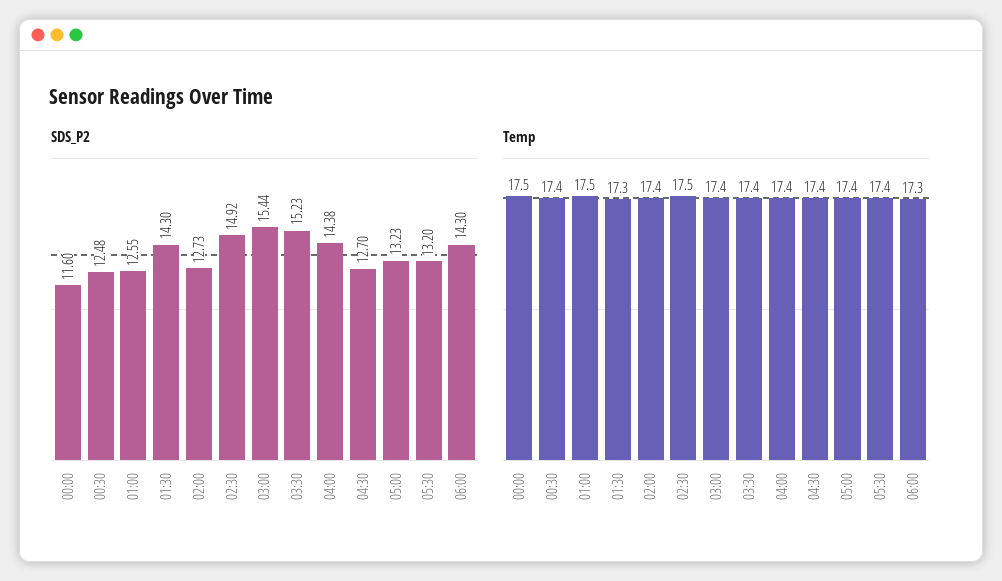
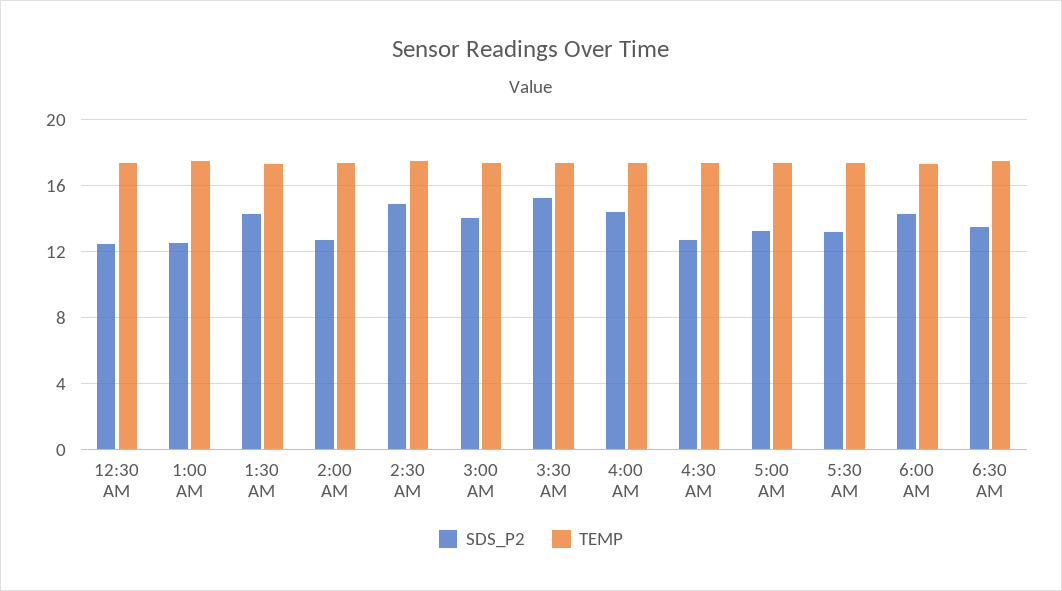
SDS_P2, 00:00: 11.6 -> none
SDS_P2, 03:00: 15.44 -> 14
Temp, 00:00: 17.5 -> none
SDS_P2, 6:30 AM: none -> 13.5
Temp, 6:30 AM: none -> 17.5

